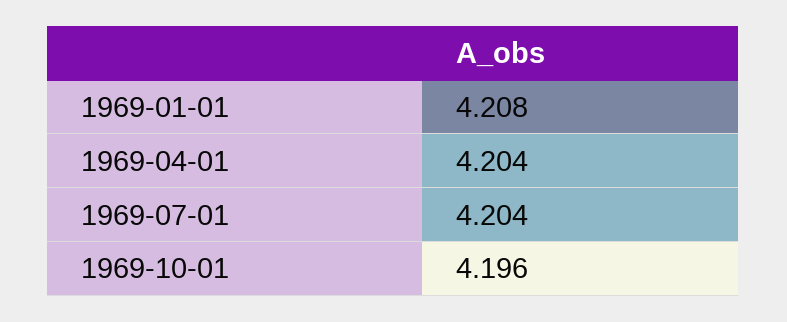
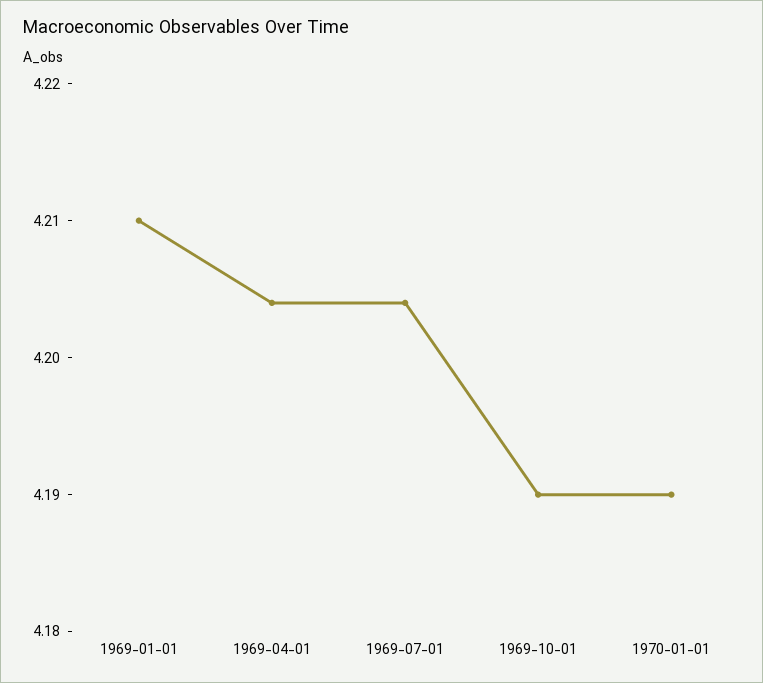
1969-01-01: 4.208 -> 4.21
1969-10-01: 4.196 -> 4.19
1970-01-01: none -> 4.19

